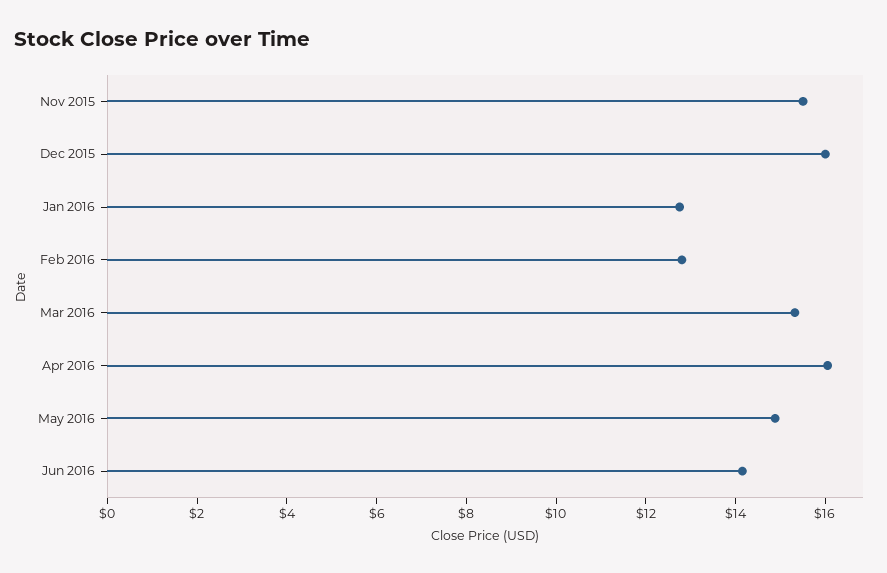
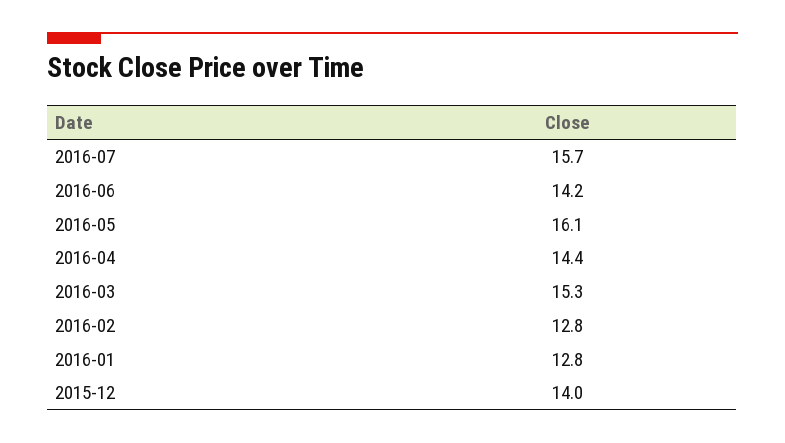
Nov 2015: 15.5 -> none
Dec 2015: 16 -> 14
Apr 2016: 16 -> 14.4
May 2016: 15 -> 16.1
2016-07: none -> 15.7

